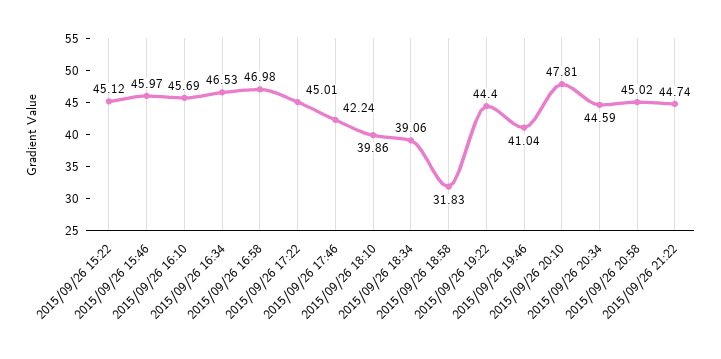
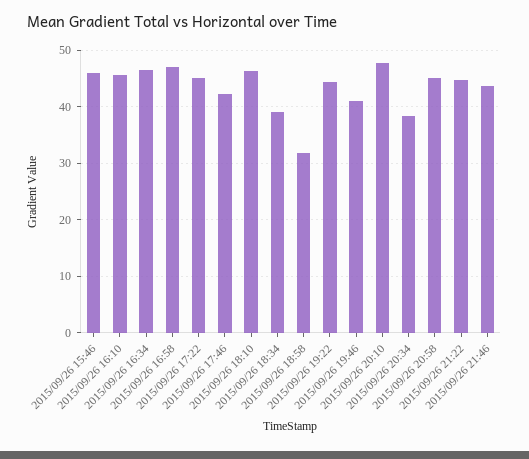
2015/09/26 15:22: 45.12 -> none
2015/09/26 18:10: 39.86 -> 46
2015/09/26 20:34: 44.59 -> 38
2015/09/26 21:46: none -> 44

